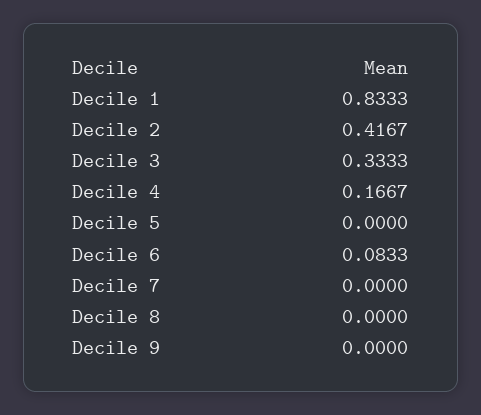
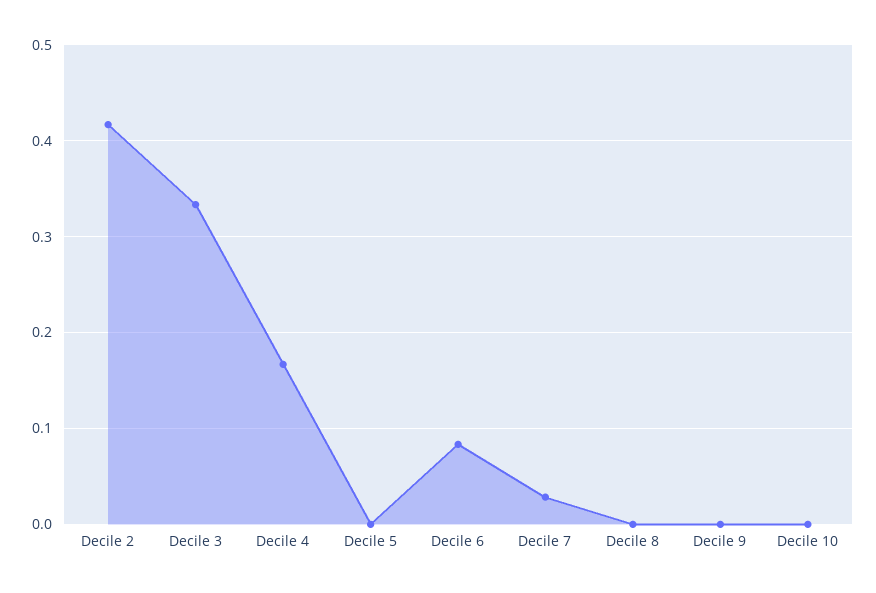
Decile 1: 0.8333 -> none
Decile 7: 0 -> 0.03
Decile 10: none -> 0

